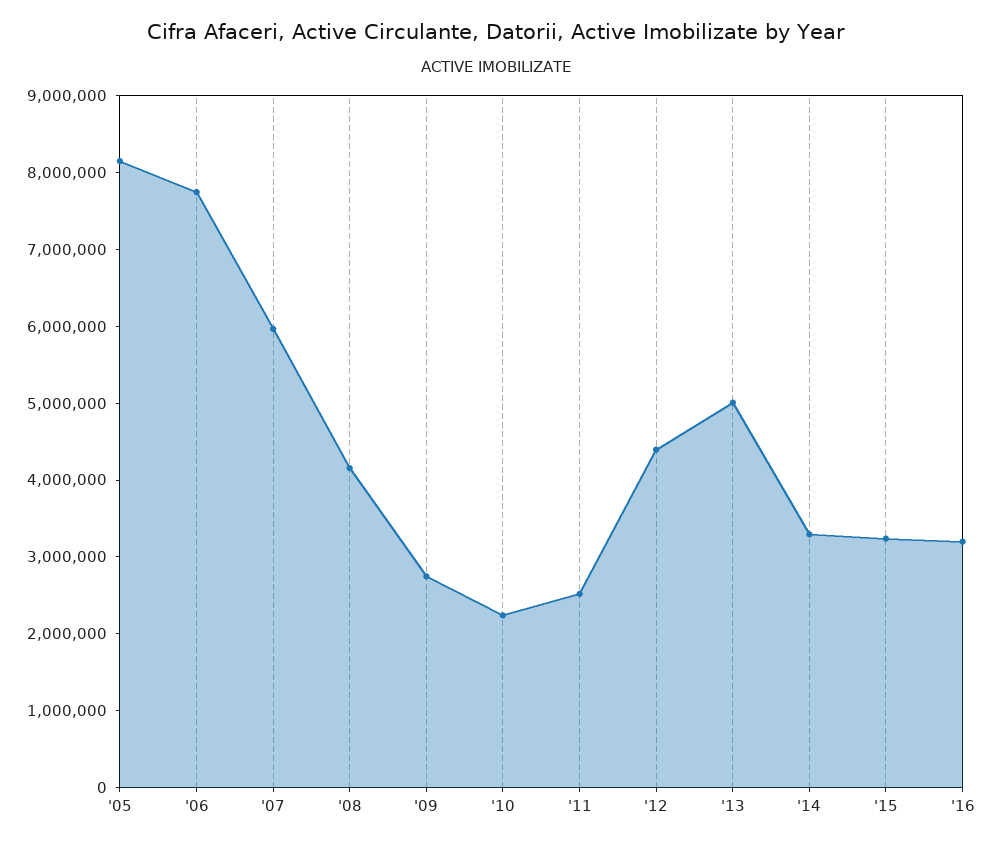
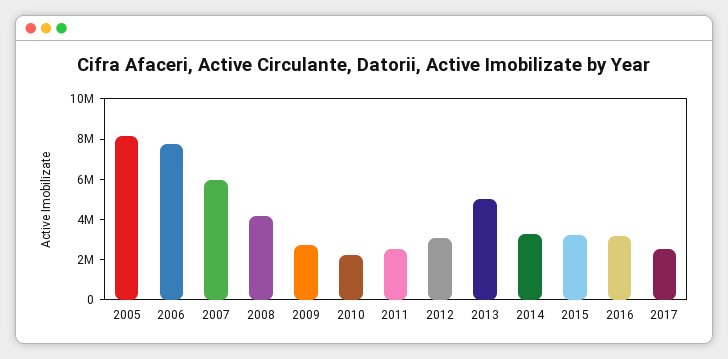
'12: 4400000 -> 3000000
2017: none -> 2500000

